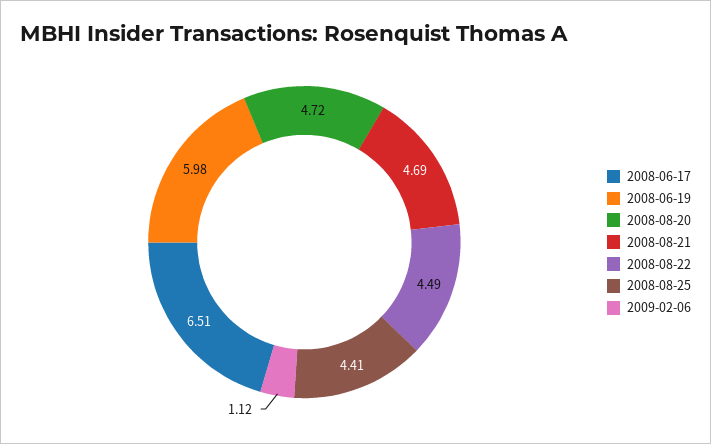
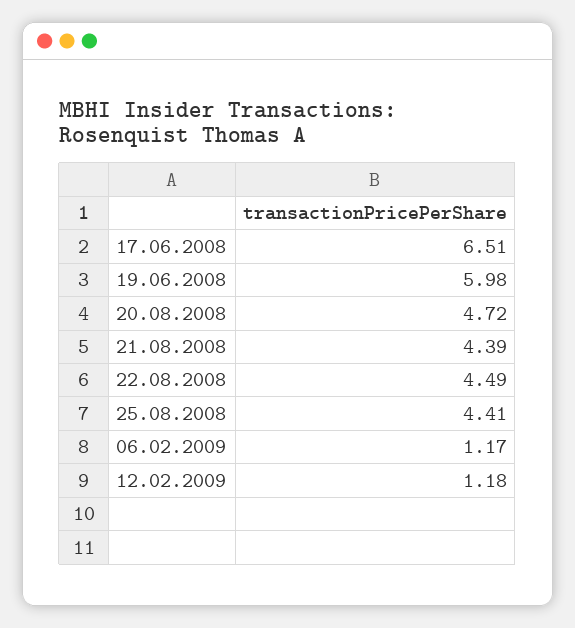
2008-08-21: 4.69 -> 4.39
2009-02-06: 1.12 -> 1.17
12.02.2009: none -> 1.18

